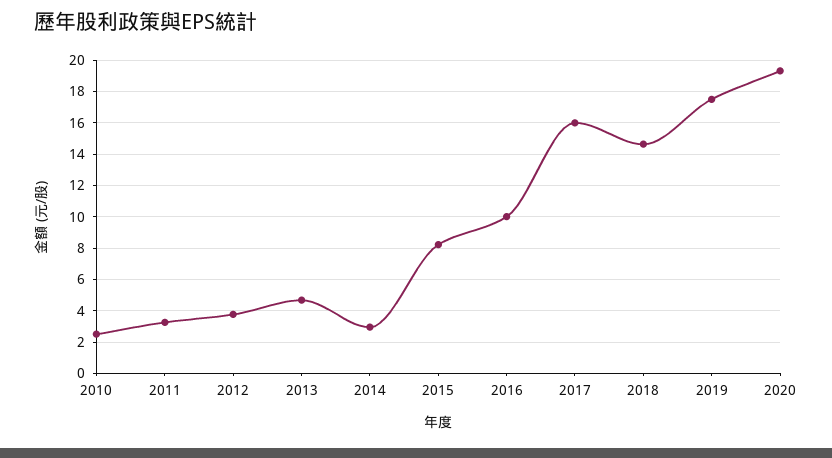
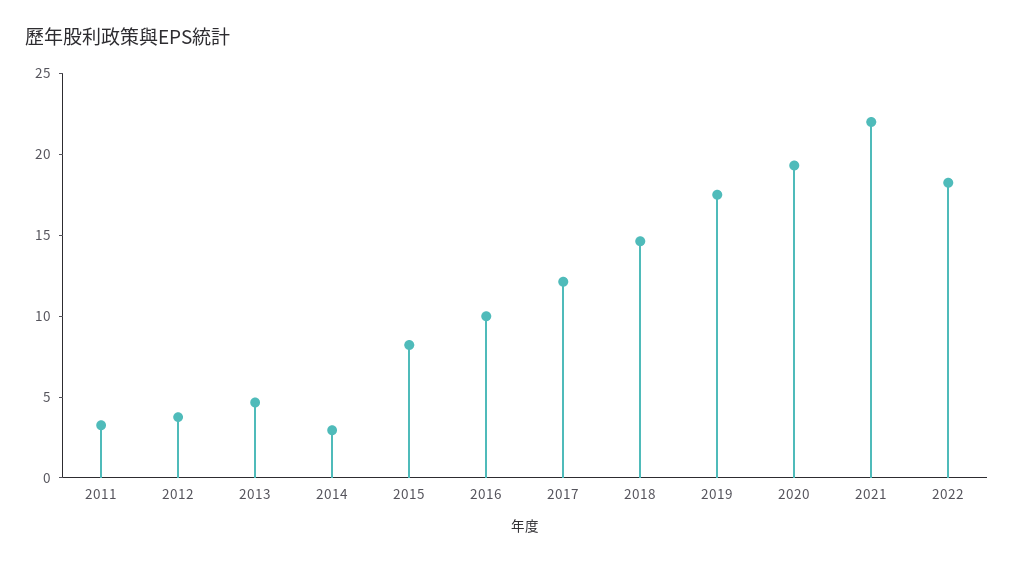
2010: 2.5 -> none
2017: 16 -> 12
2021: none -> 22
2022: none -> 18

